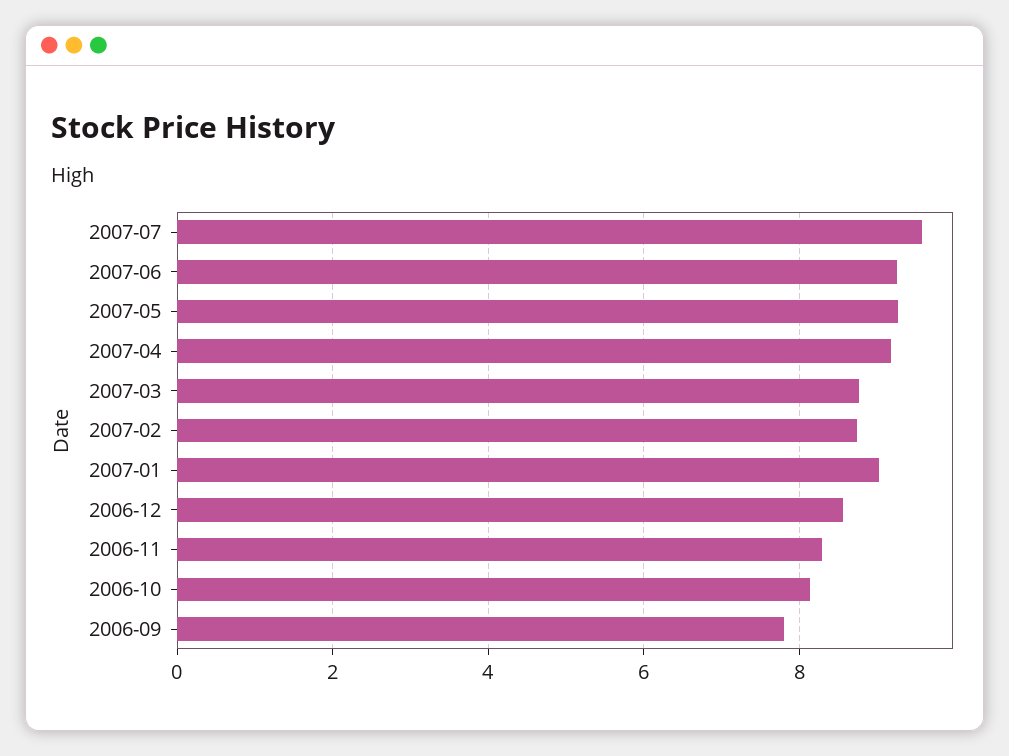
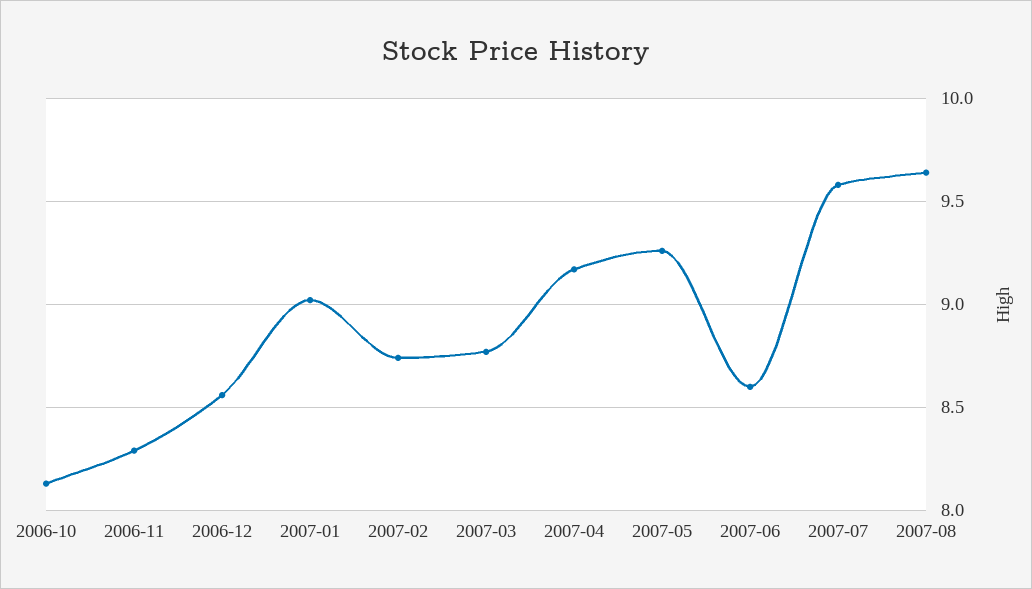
2007-06: 9.2 -> 8.6
2006-09: 7.8 -> none
2007-08: none -> 9.65

